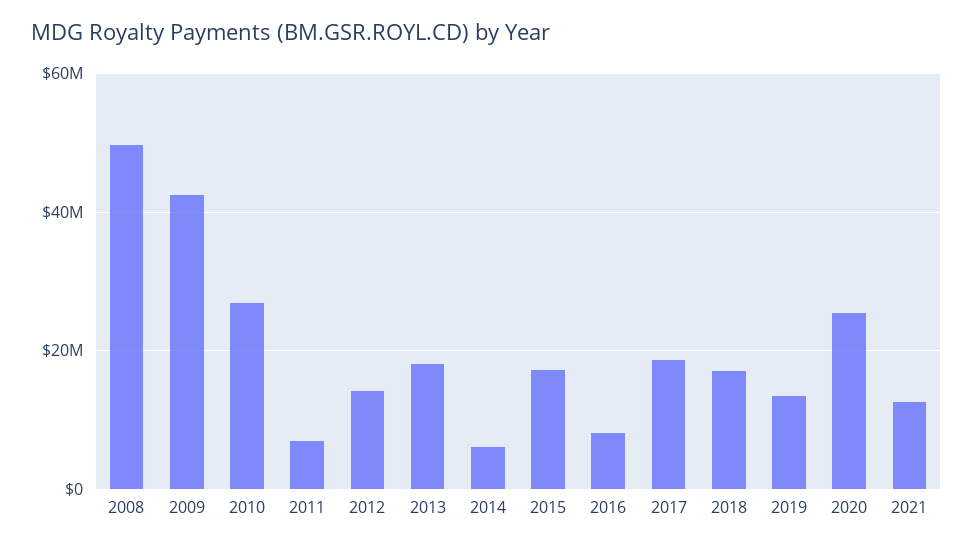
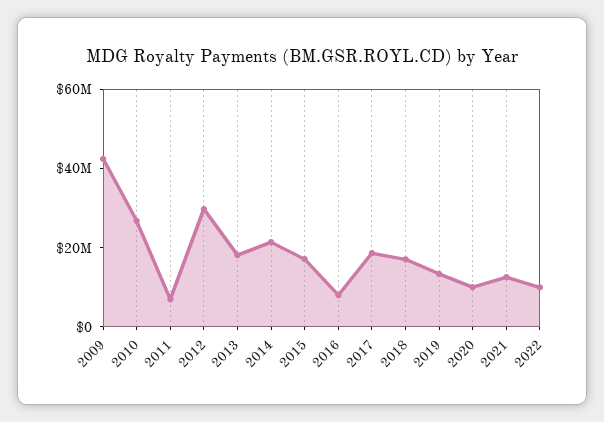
2008: 50000000 -> none
2012: 14000000 -> 30000000
2014: 6000000 -> 20000000
2020: 26000000 -> 10000000
2022: none -> 10000000

